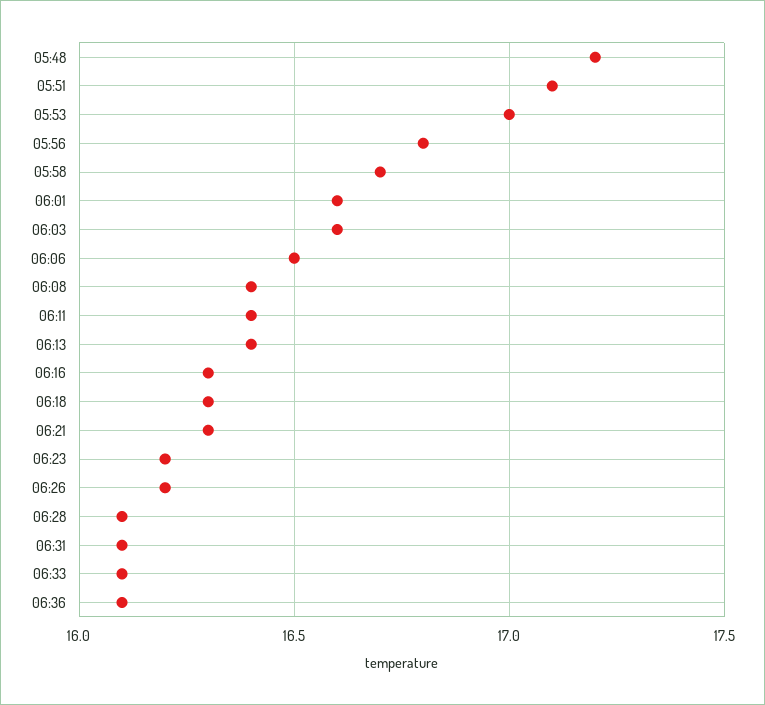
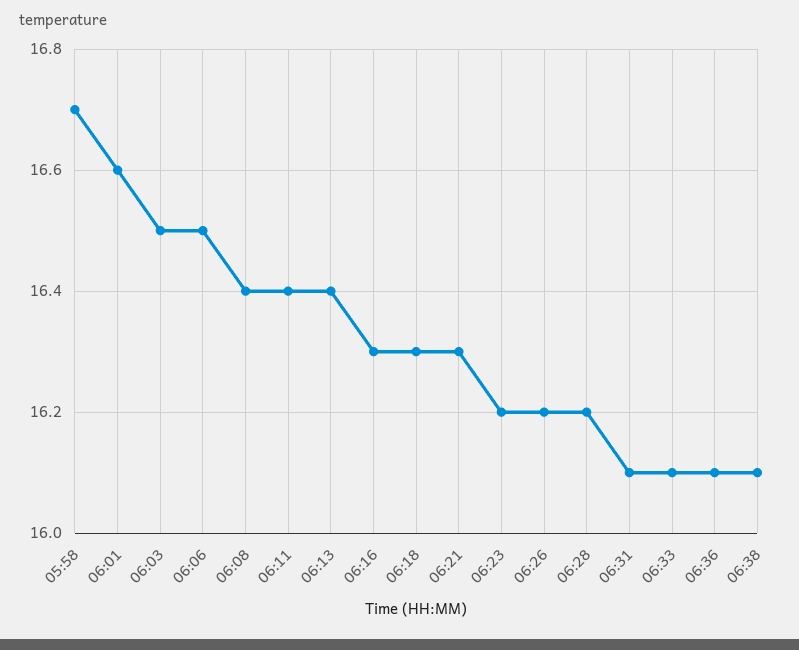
05:48: 17.2 -> none
05:51: 17.1 -> none
05:53: 17 -> none
05:56: 16.8 -> none
06:03: 16.6 -> 16.5
06:28: 16.1 -> 16.2
06:38: none -> 16.1

